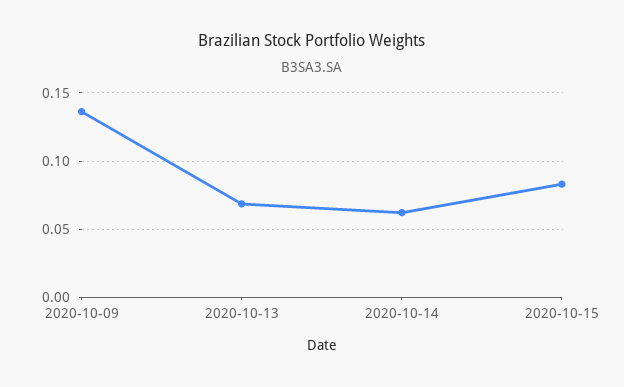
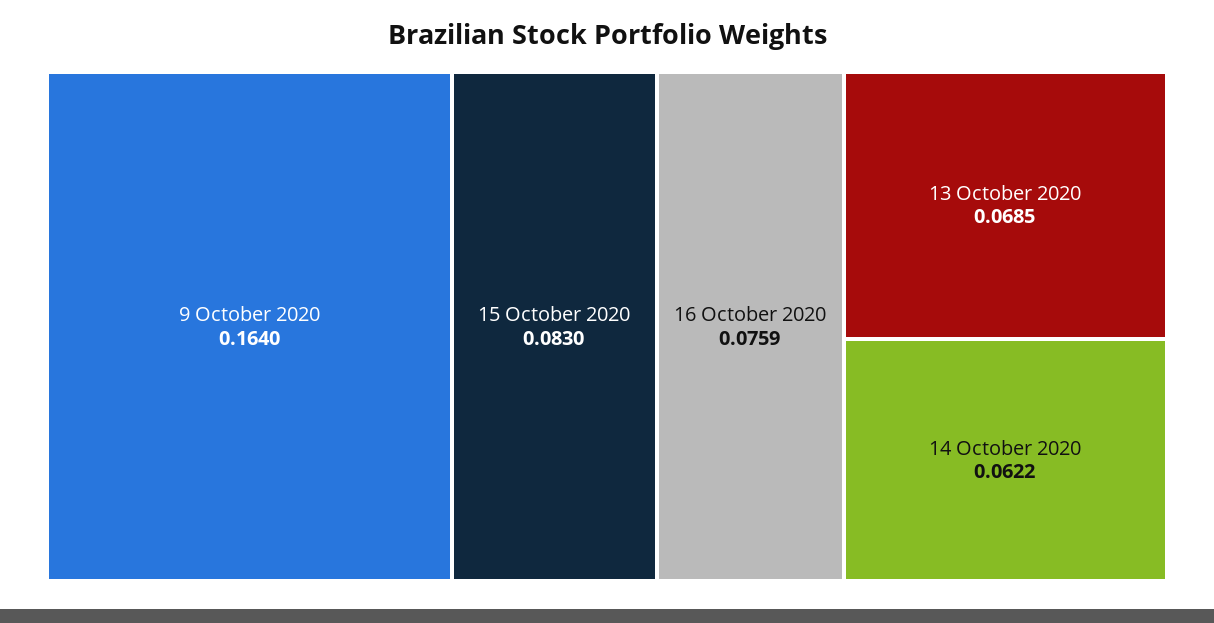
2020-10-09: 0.135 -> 0.164
16 October 2020: none -> 0.0759

